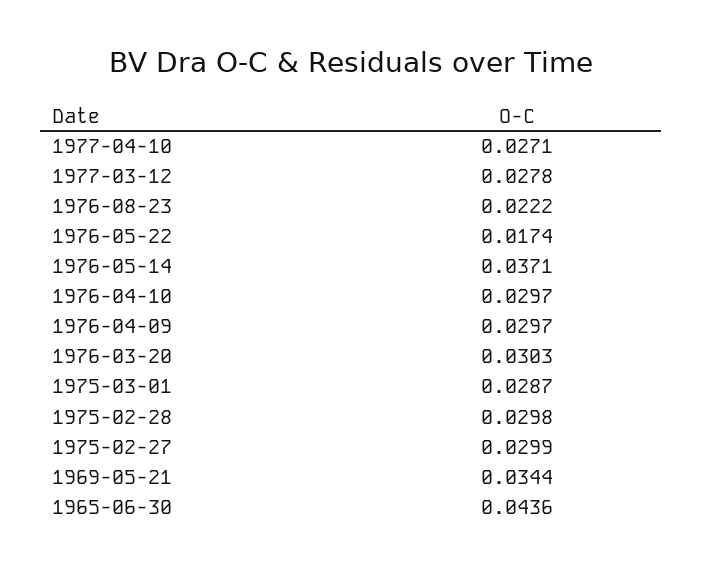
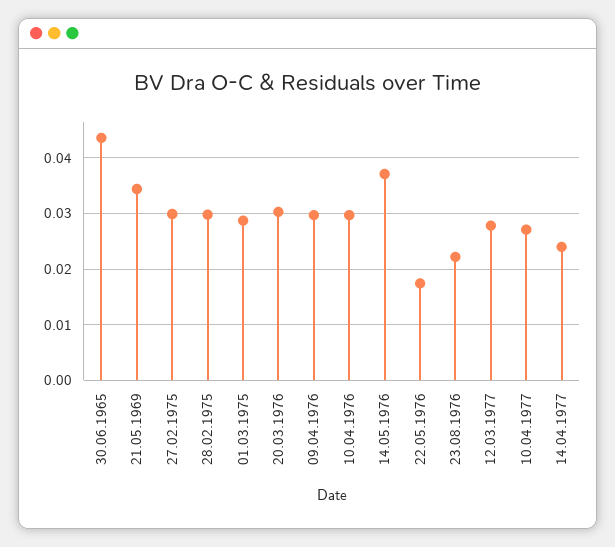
14.04.1977: none -> 0.024

